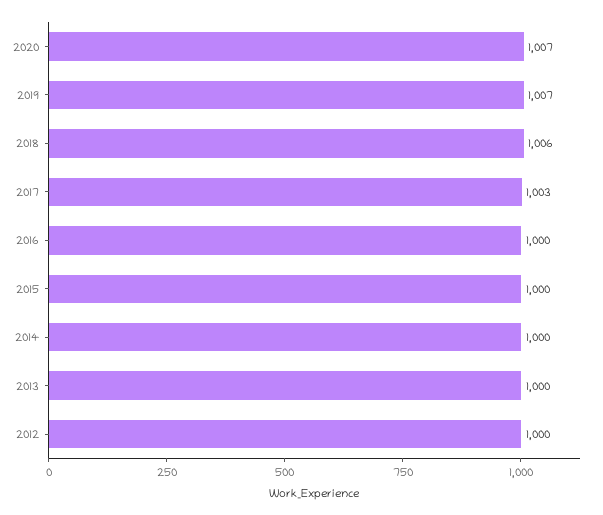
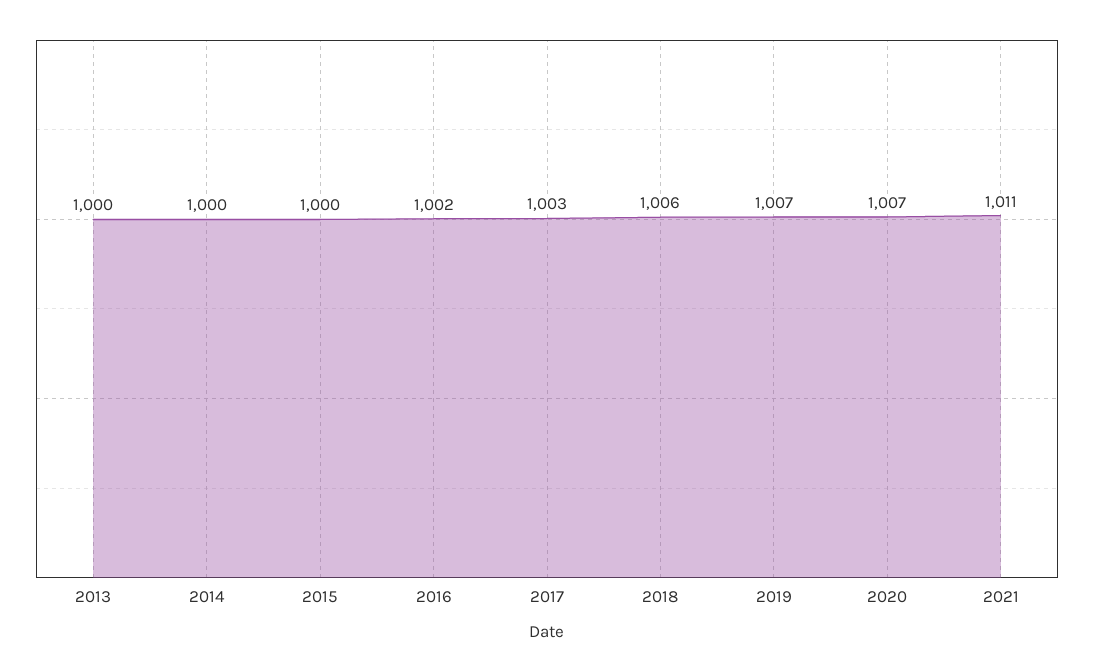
2016: 1000 -> 1002
2012: 1000 -> none
2021: none -> 1011

